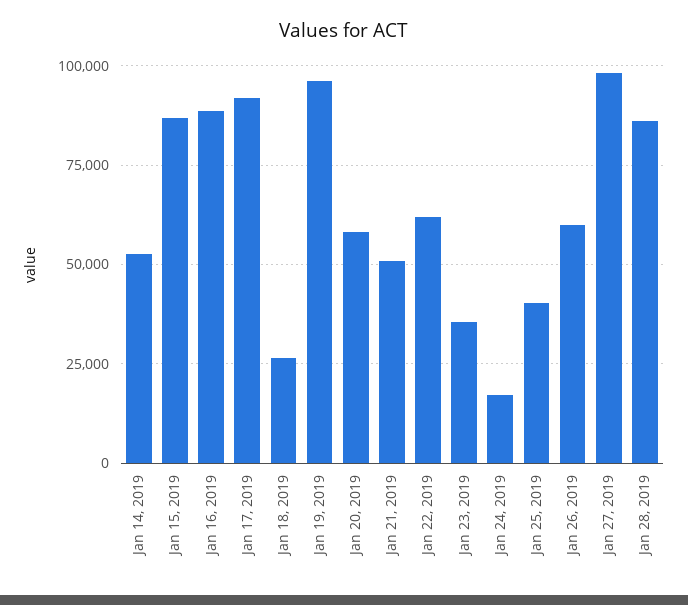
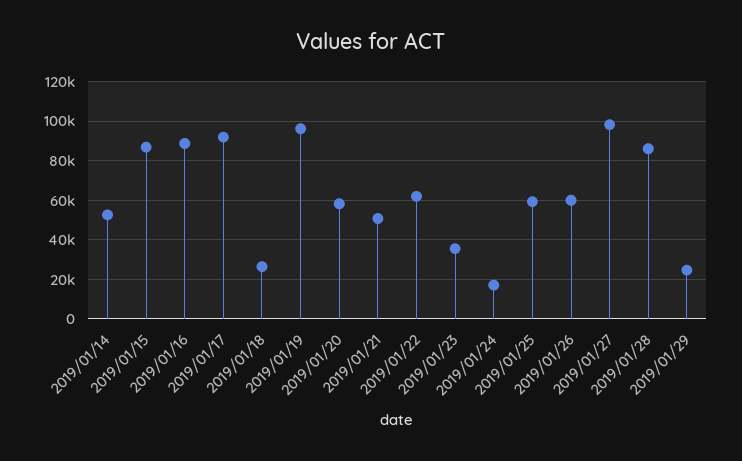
Jan 25, 2019: 40000 -> 60000
2019/01/29: none -> 25000

